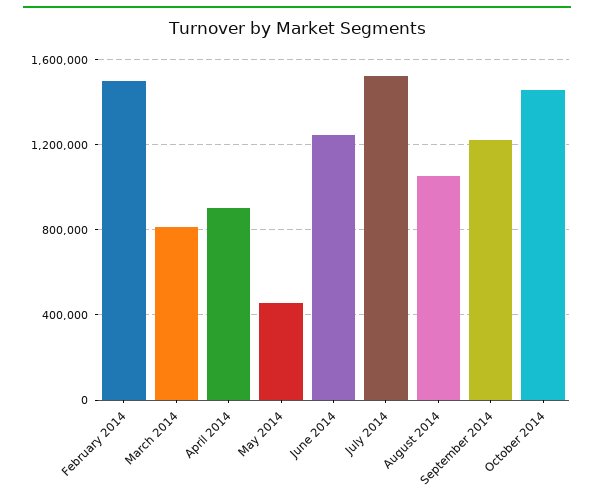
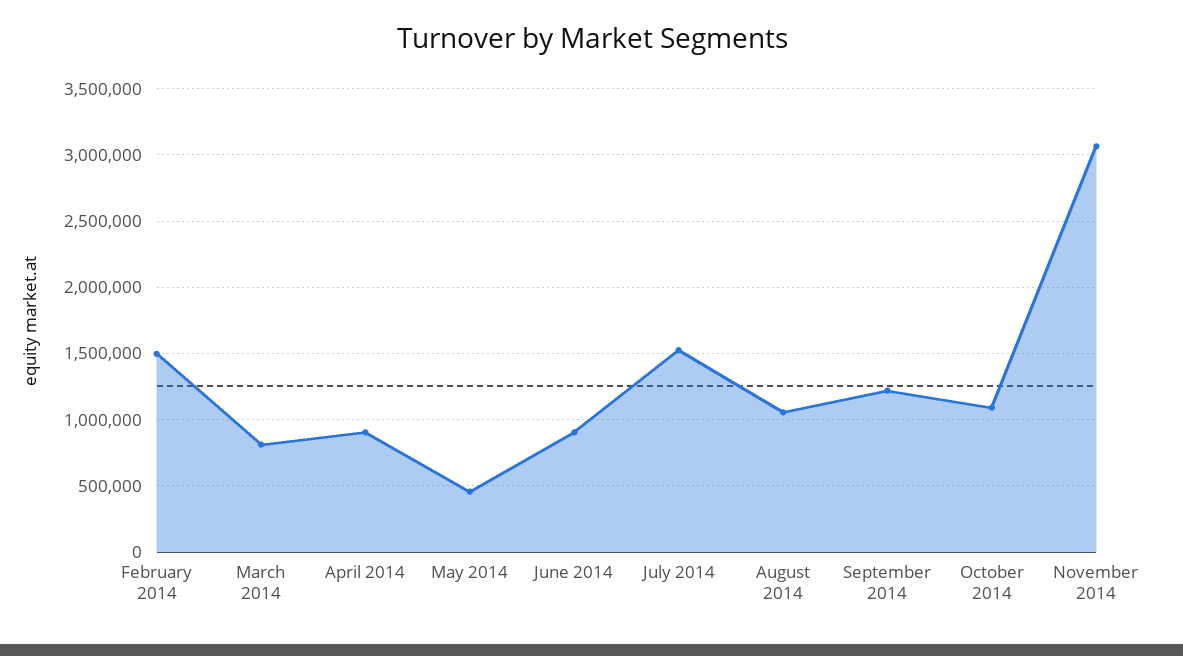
June 2014: 1250000 -> 900000
October 2014: 1450000 -> 1100000
November 2014: none -> 3050000

